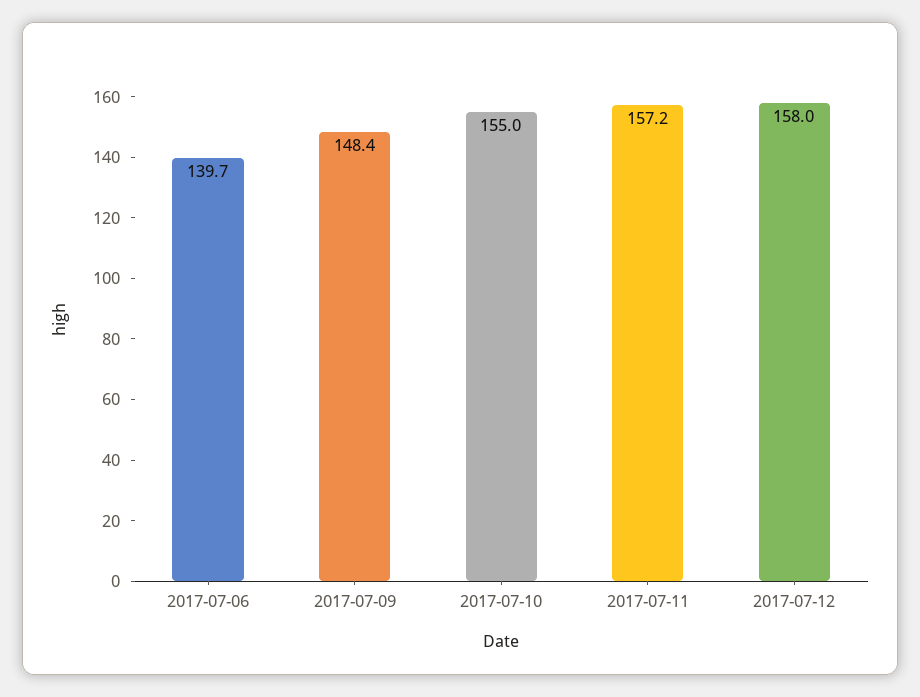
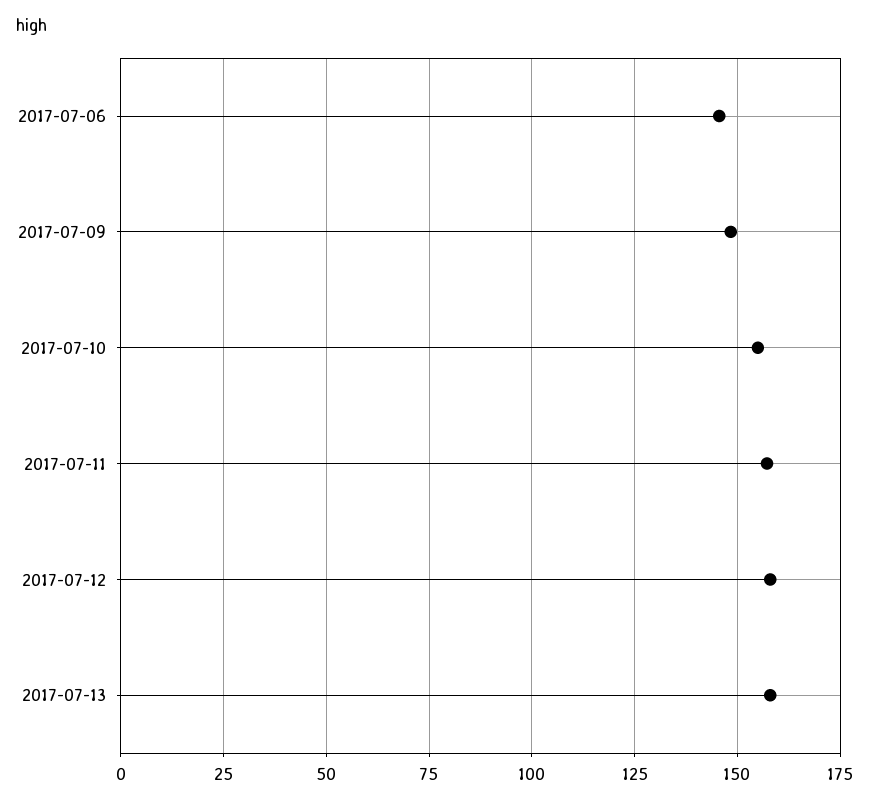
2017-07-06: 139.7 -> 145
2017-07-13: none -> 157.5

